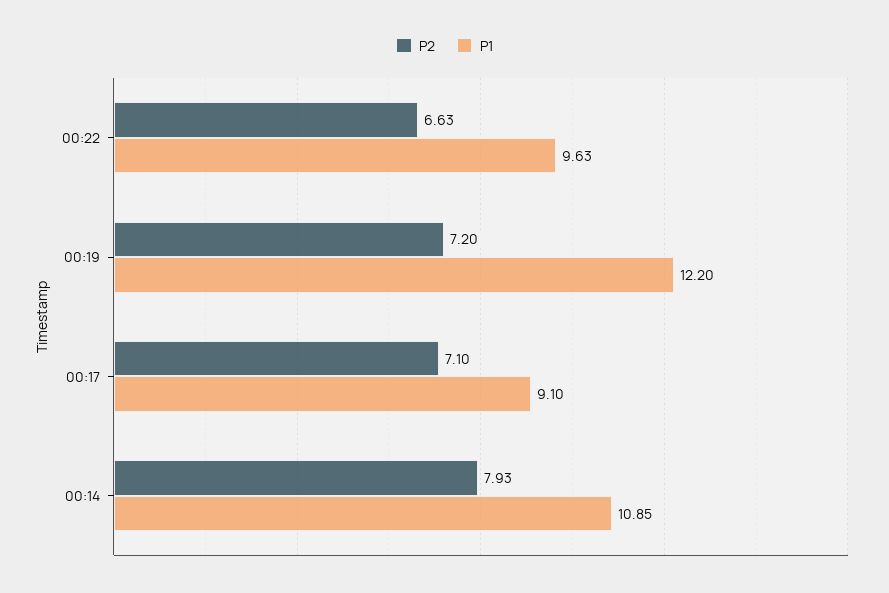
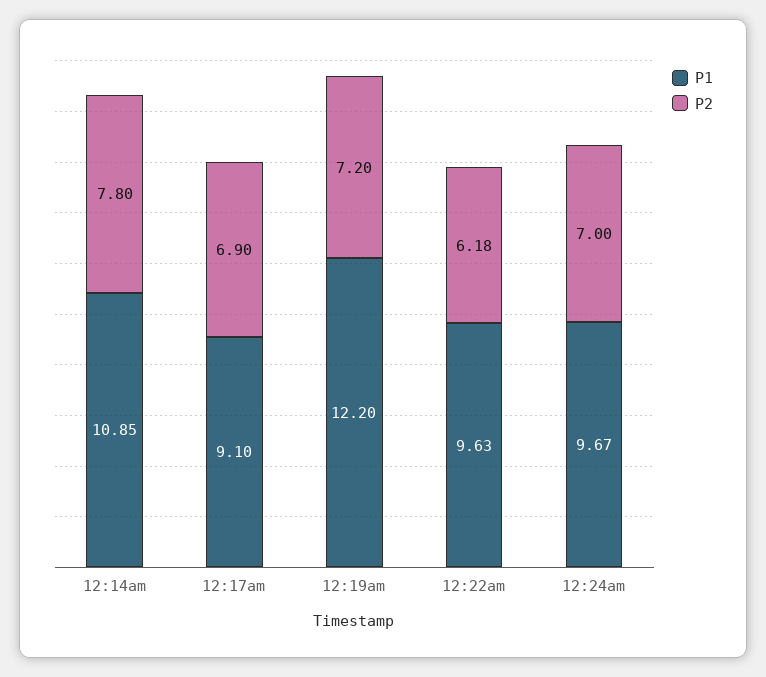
P2, 00:22: 6.63 -> 6.18
P2, 00:17: 7.1 -> 6.9
P2, 00:14: 7.93 -> 7.8
P1, 12:24am: none -> 9.67
P2, 12:24am: none -> 7

